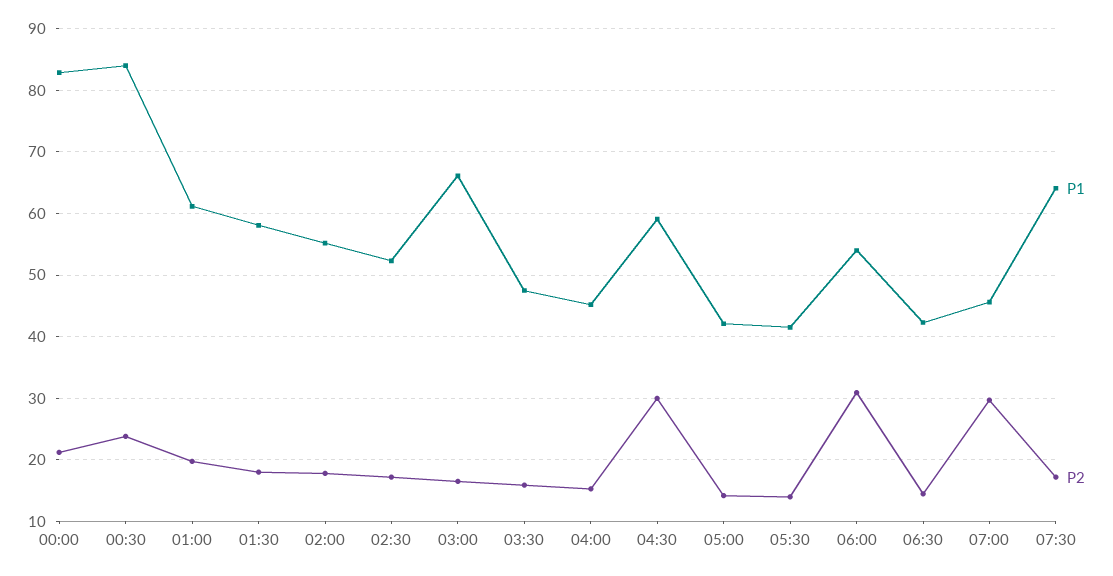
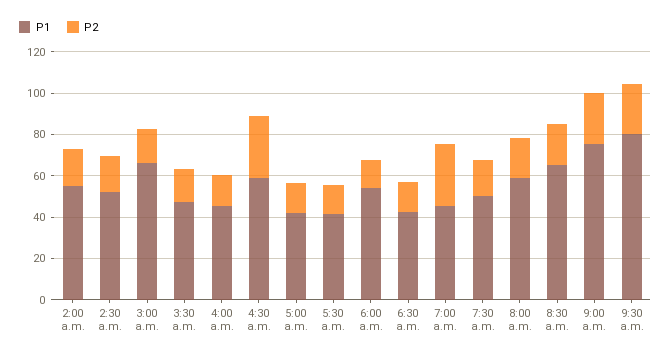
P1, 00:00: 83 -> none
P2, 00:00: 21 -> none
P1, 00:30: 84 -> none
P2, 00:30: 24 -> none
P1, 01:00: 61 -> none
P2, 01:00: 20 -> none
P1, 01:30: 58 -> none
P2, 01:30: 18 -> none
P2, 06:00: 31 -> 15
P1, 07:30: 64 -> 50
P1, 8:00 a.m.: none -> 60
P2, 8:00 a.m.: none -> 20
P1, 8:30 a.m.: none -> 65
P2, 8:30 a.m.: none -> 20
P1, 9:00 a.m.: none -> 75
P2, 9:00 a.m.: none -> 25
P1, 9:30 a.m.: none -> 80
P2, 9:30 a.m.: none -> 25

